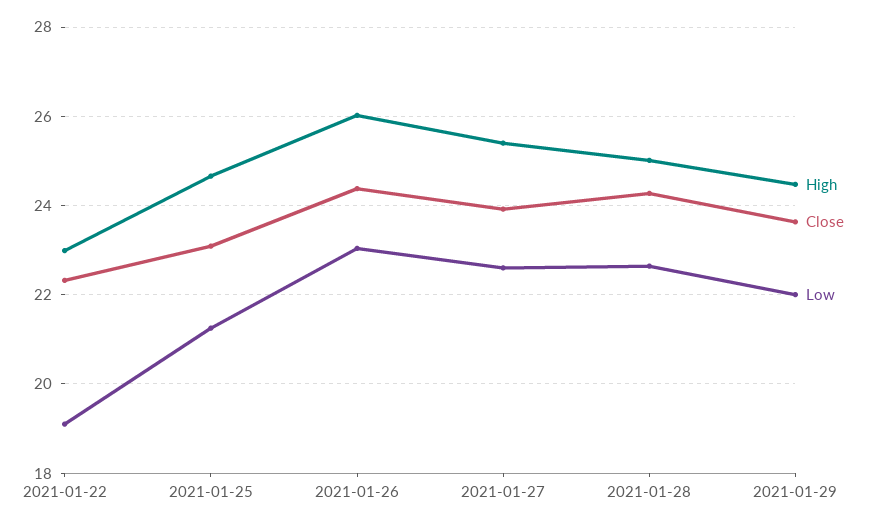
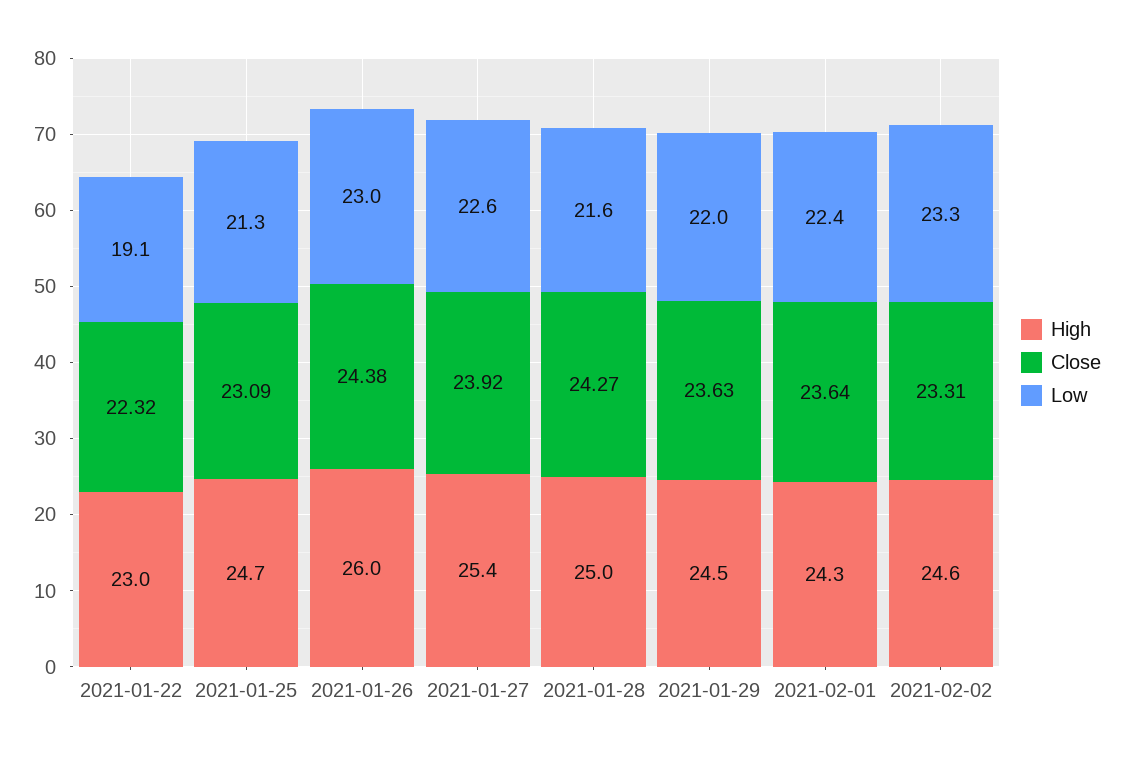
Low, 2021-01-28: 22.6 -> 21.6
High, 2021-02-01: none -> 24.3
Close, 2021-02-01: none -> 23.64
Low, 2021-02-01: none -> 22.4
High, 2021-02-02: none -> 24.6
Close, 2021-02-02: none -> 23.31
Low, 2021-02-02: none -> 23.3

